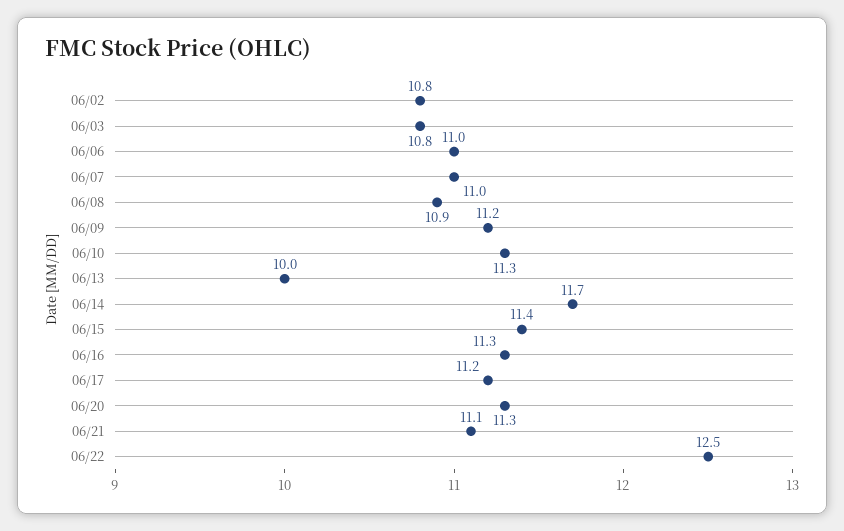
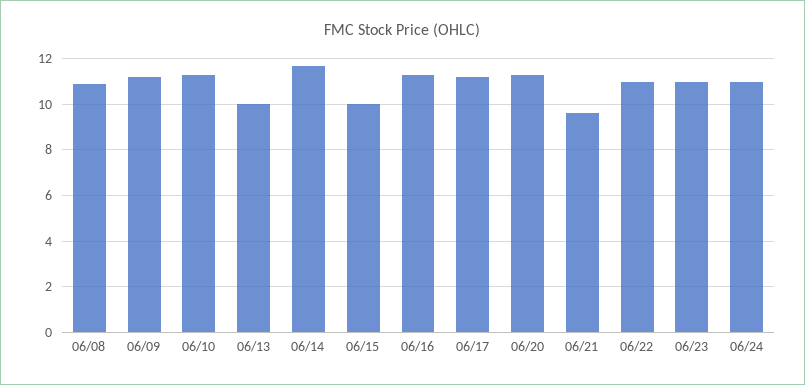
06/02: 10.8 -> none
06/03: 10.8 -> none
06/06: 11 -> none
06/07: 11 -> none
06/15: 11.4 -> 10
06/21: 11.1 -> 9.5
06/22: 12.5 -> 11
06/23: none -> 11
06/24: none -> 11

